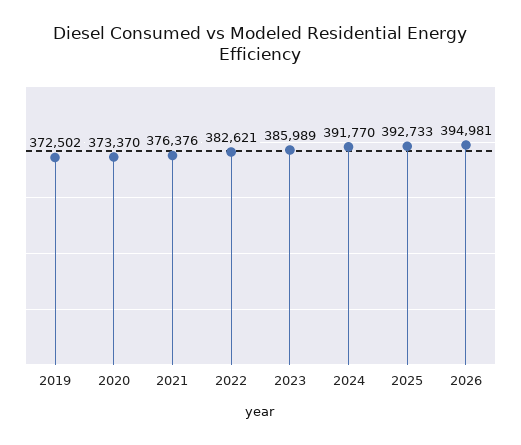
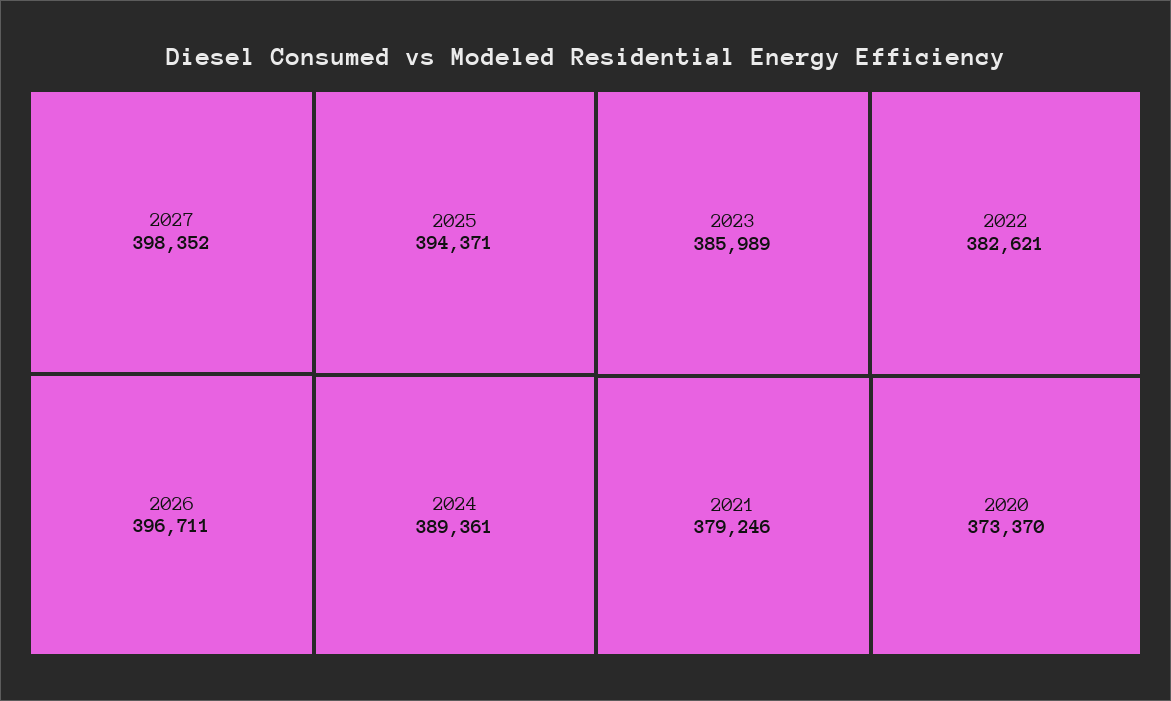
2019: 372502 -> none
2021: 376376 -> 379246
2024: 391770 -> 389361
2025: 392733 -> 394371
2026: 394981 -> 396711
2027: none -> 398352

